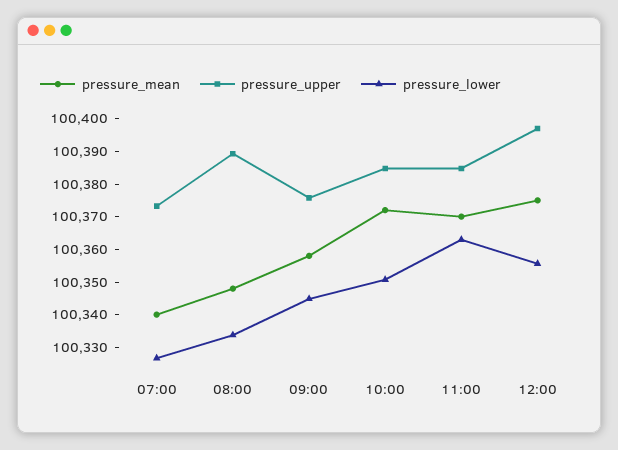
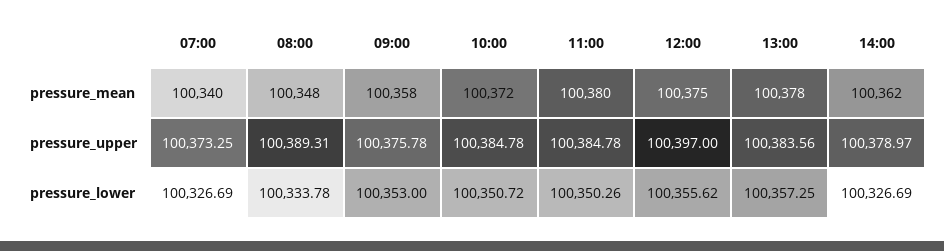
pressure_lower, 09:00: 100345 -> 100353
pressure_mean, 11:00: 100370 -> 100380
pressure_lower, 11:00: 100362.5 -> 100350.26
pressure_mean, 13:00: none -> 100378
pressure_mean, 14:00: none -> 100362
pressure_upper, 13:00: none -> 100383.56
pressure_upper, 14:00: none -> 100378.97
pressure_lower, 13:00: none -> 100357.25
pressure_lower, 14:00: none -> 100326.69

